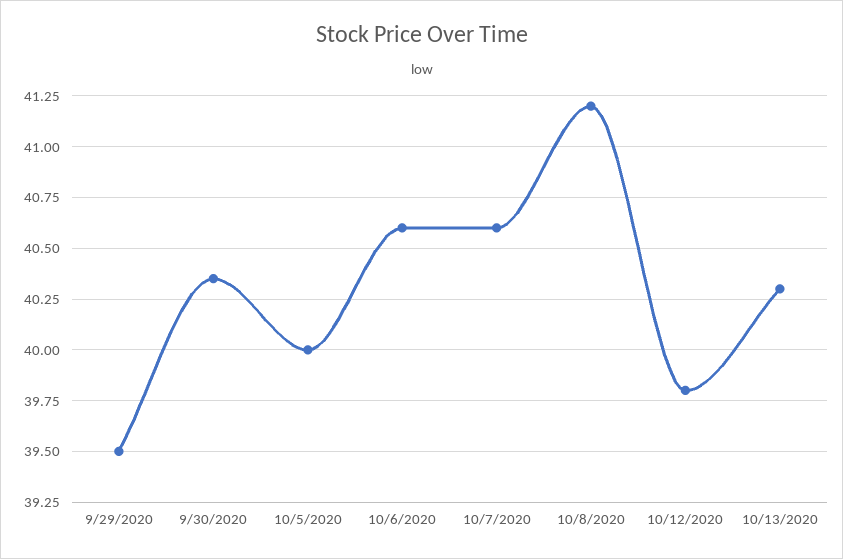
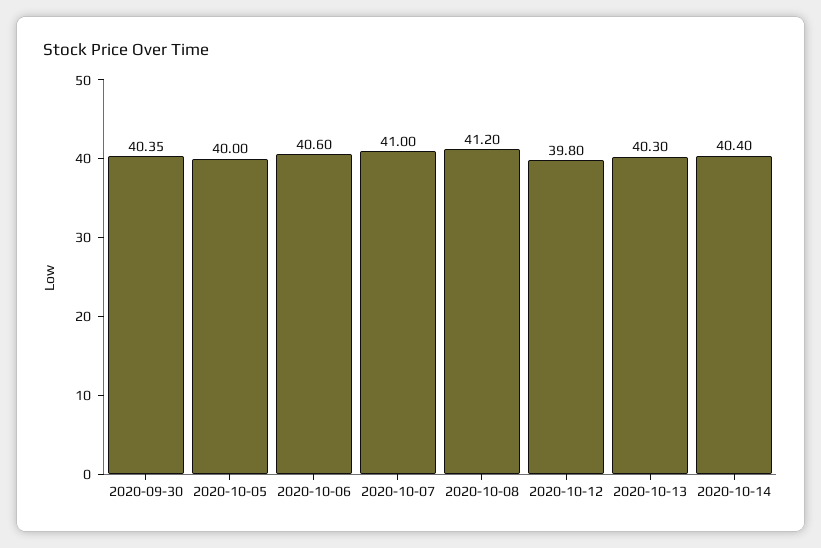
9/29/2020: 39.5 -> none
10/7/2020: 40.6 -> 41
2020-10-14: none -> 40.4

